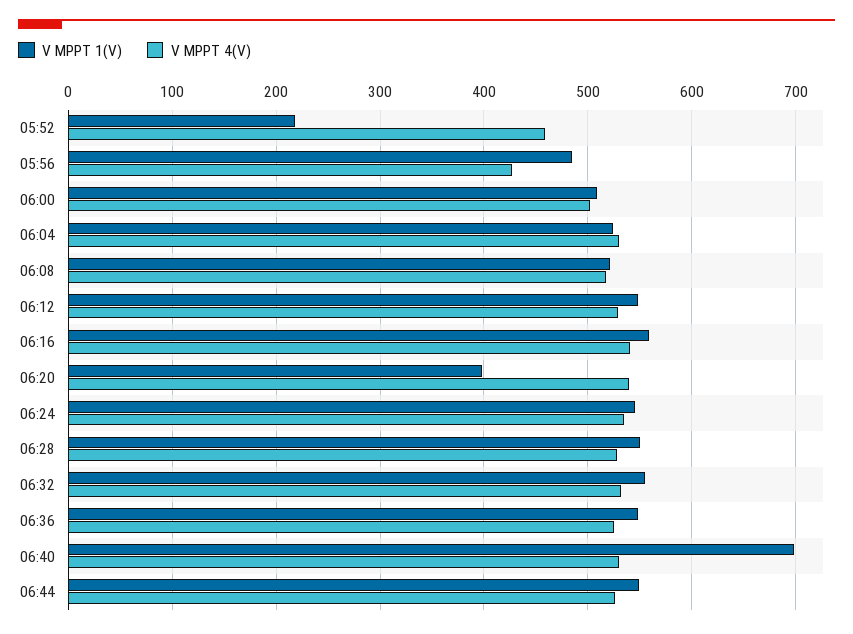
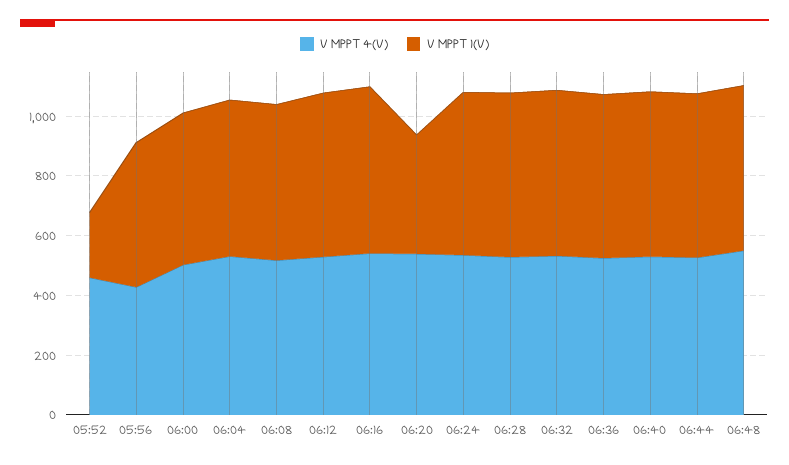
V MPPT 1(V), 06:40: 700 -> 550
V MPPT 4(V), 06:48: none -> 550
V MPPT 1(V), 06:48: none -> 550

